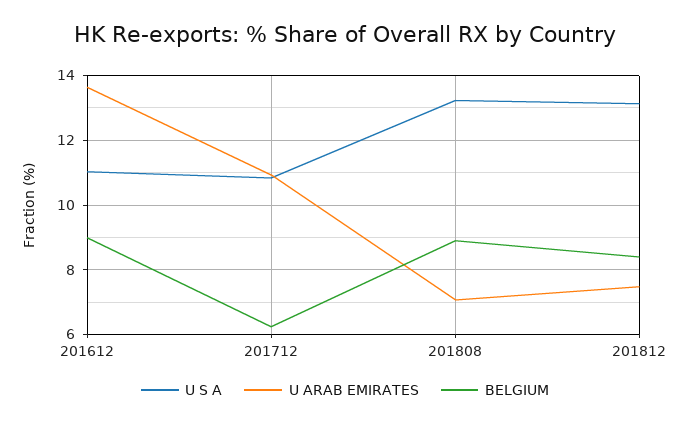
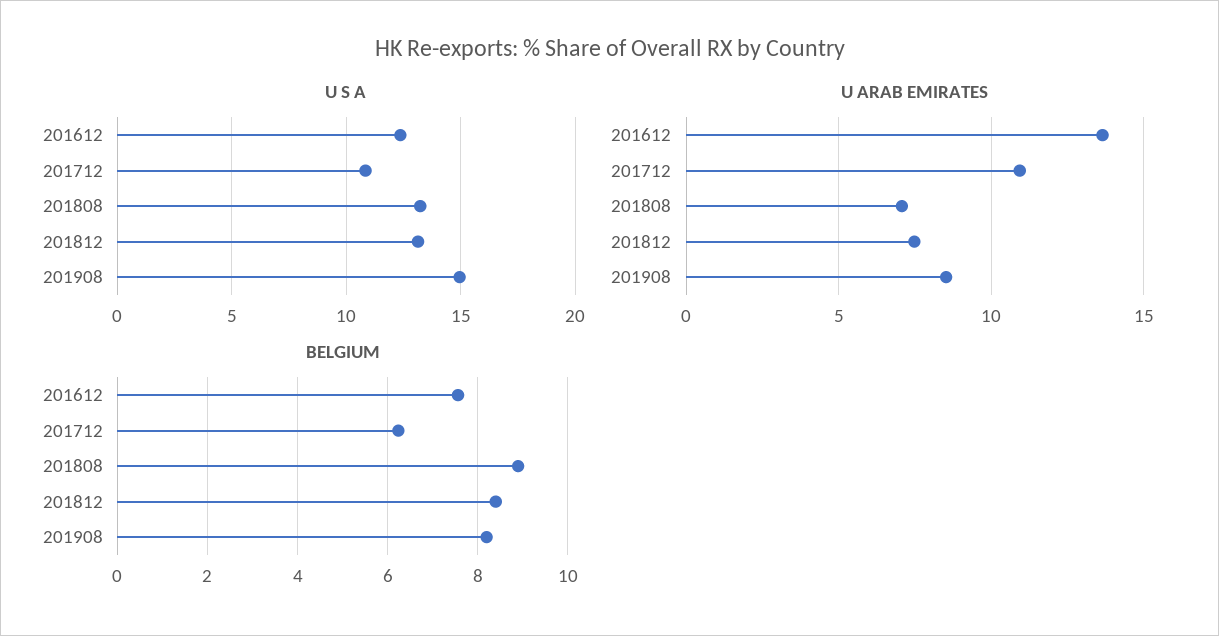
U S A, 201612: 11 -> 12.5
BELGIUM, 201612: 9 -> 7.6
U S A, 201908: none -> 15
U ARAB EMIRATES, 201908: none -> 8.5
BELGIUM, 201908: none -> 8.2

